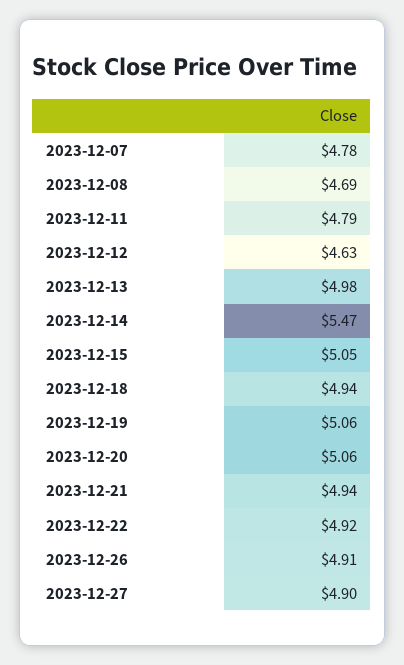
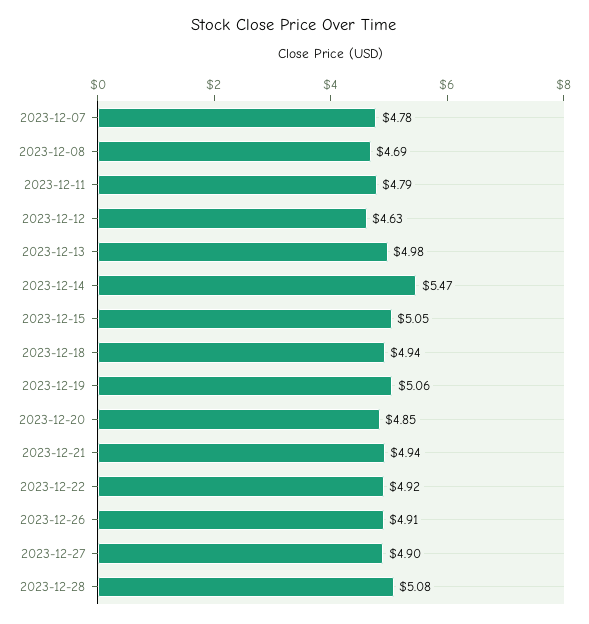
2023-12-20: 5.06 -> 4.85
2023-12-28: none -> 5.08

